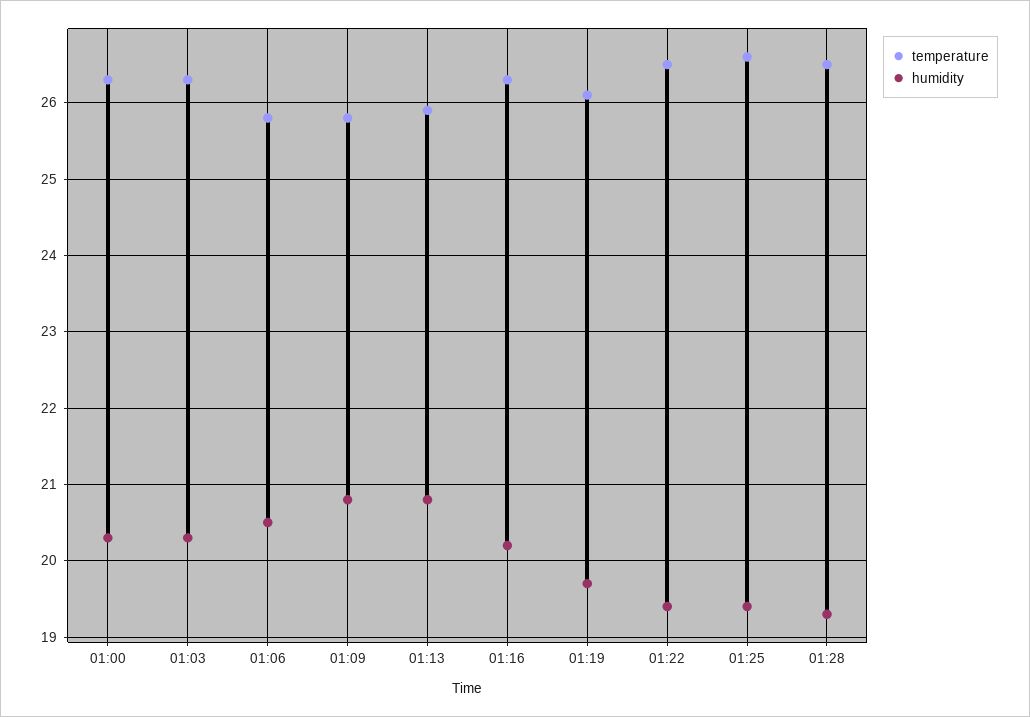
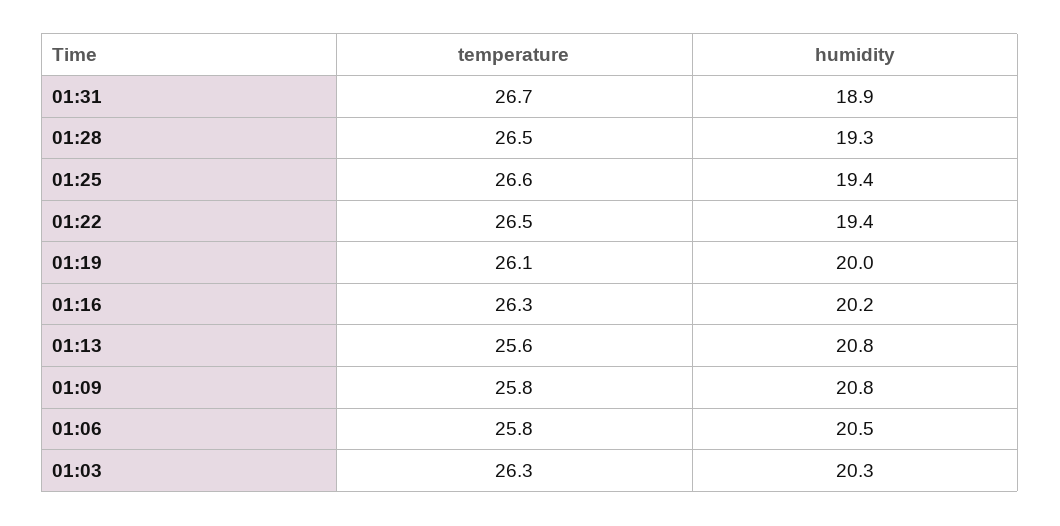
temperature, 01:00: 26.3 -> none
humidity, 01:00: 20.3 -> none
temperature, 01:13: 25.9 -> 25.6
humidity, 01:19: 19.7 -> 20
temperature, 01:31: none -> 26.7
humidity, 01:31: none -> 18.9

